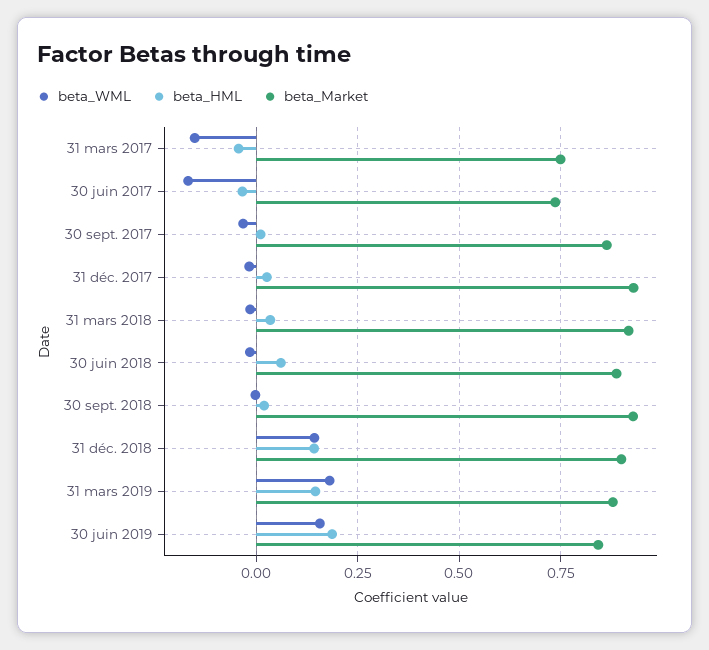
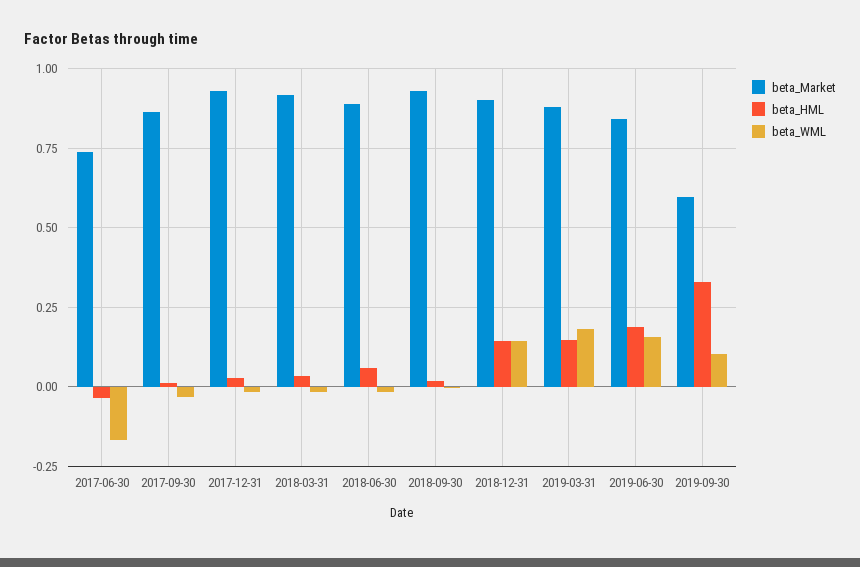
beta_WML, 31 mars 2017: -0.15 -> none
beta_HML, 31 mars 2017: -0.05 -> none
beta_Market, 31 mars 2017: 0.75 -> none
beta_Market, 2019-09-30: none -> 0.6
beta_HML, 2019-09-30: none -> 0.325
beta_WML, 2019-09-30: none -> 0.1

